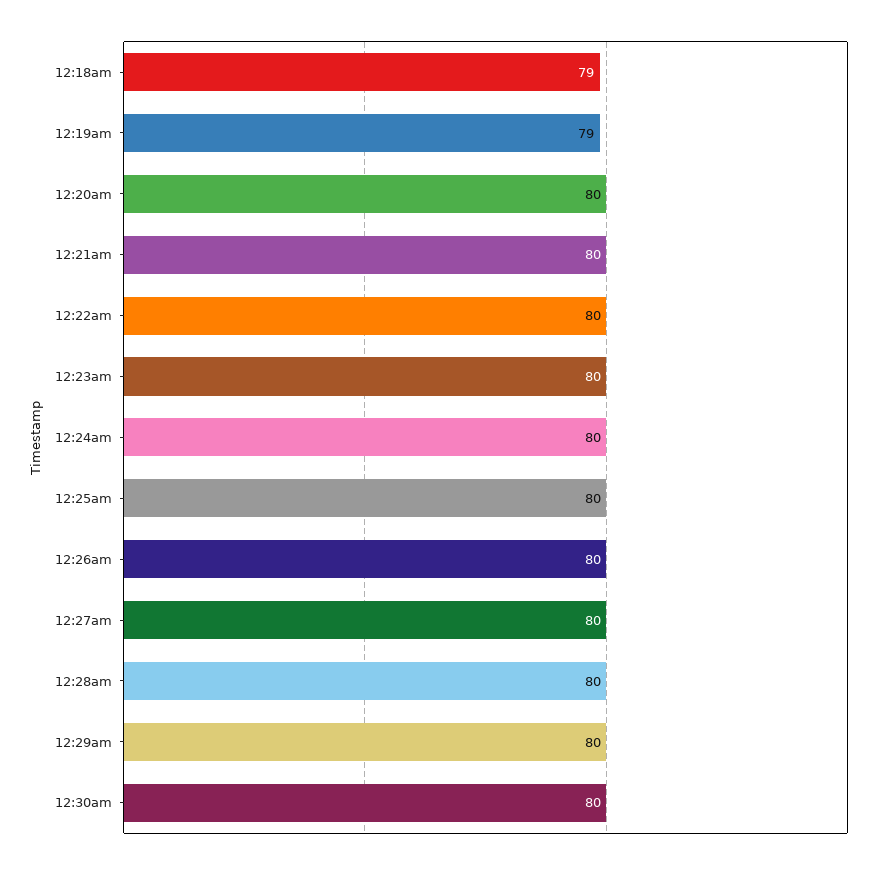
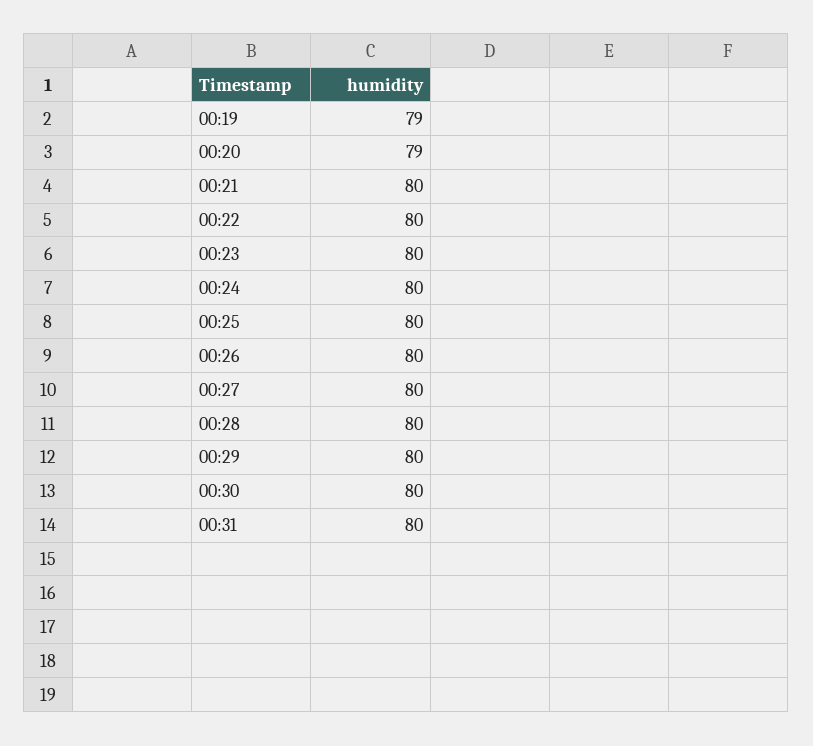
12:18am: 79 -> none
12:20am: 80 -> 79
00:31: none -> 80

